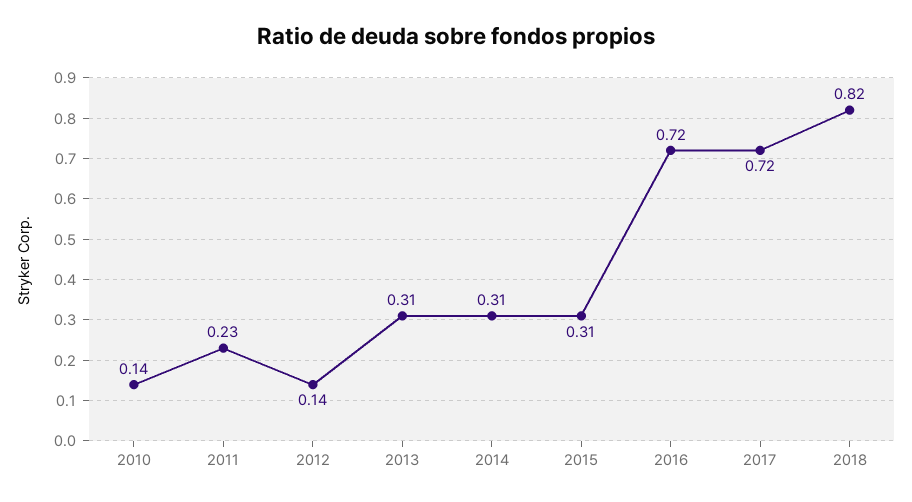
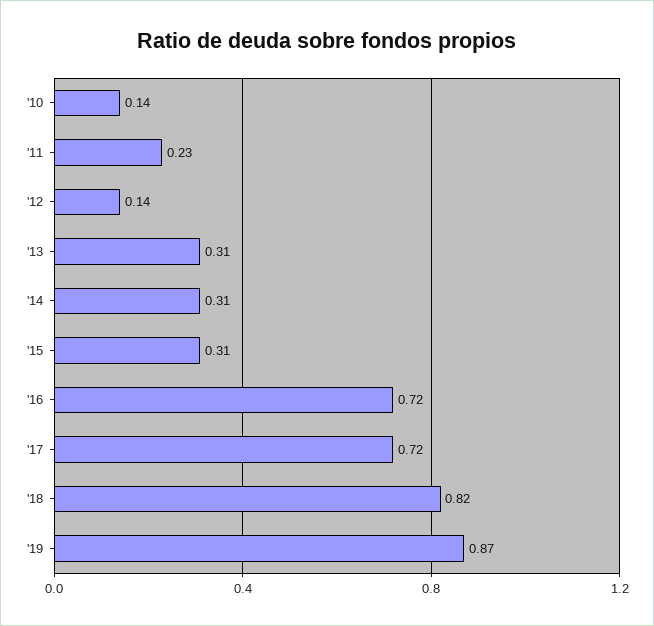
'19: none -> 0.87

